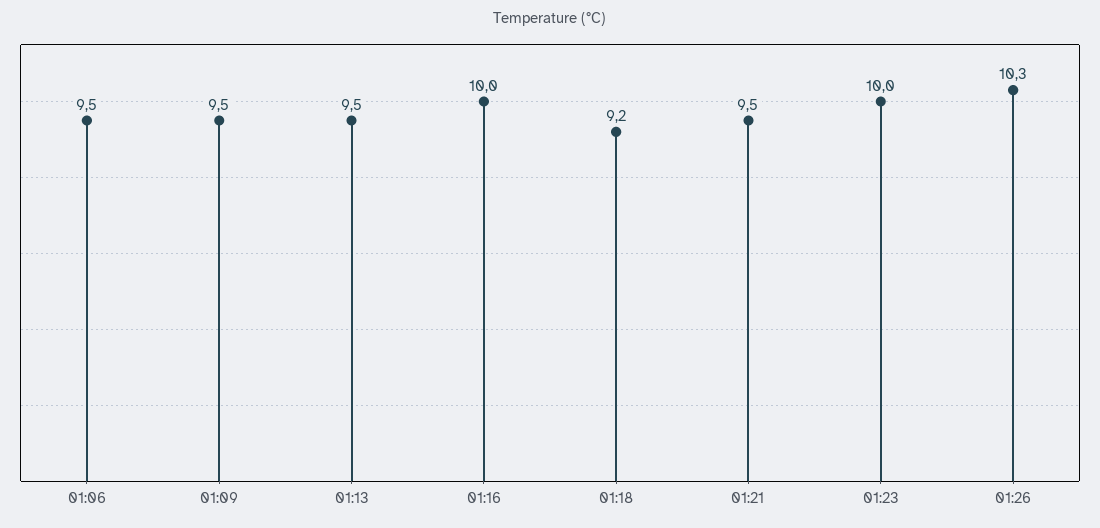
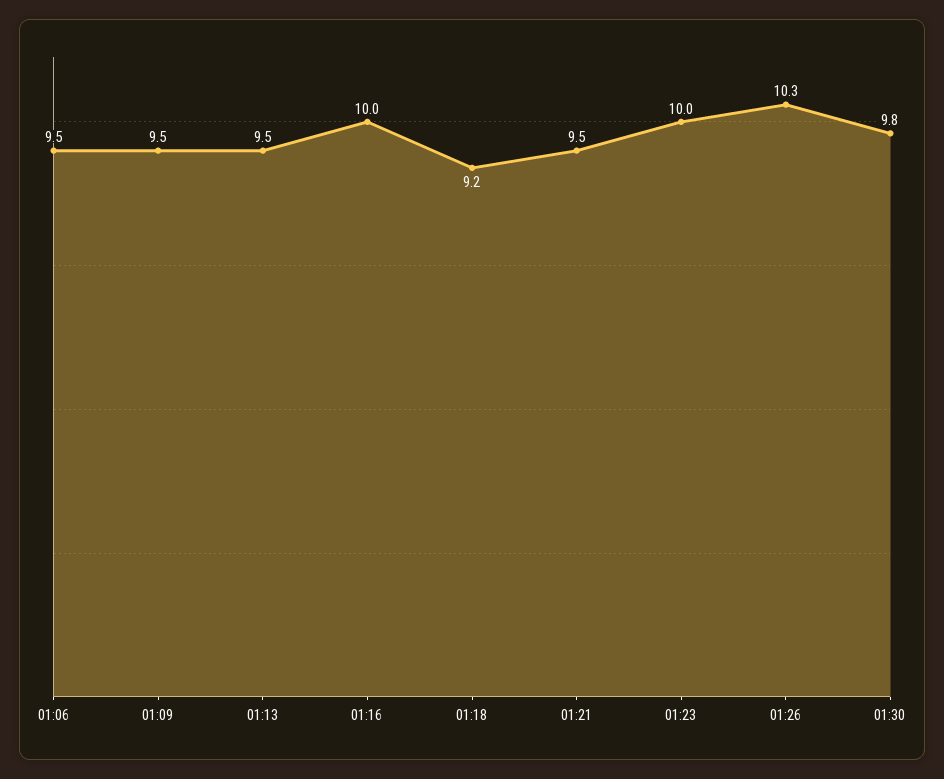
01:30: none -> 9.8

